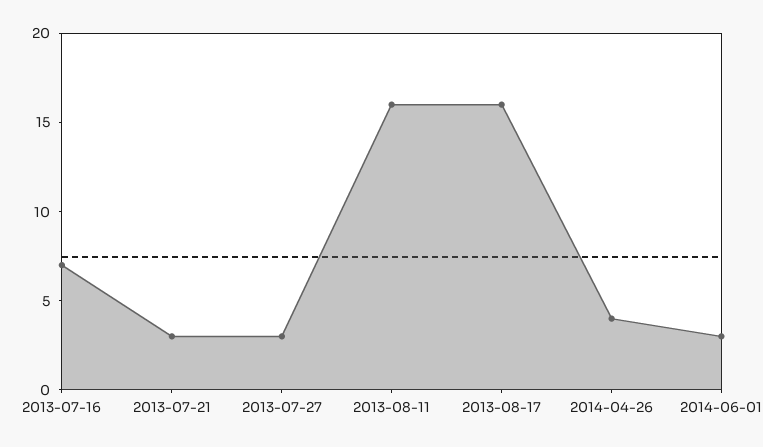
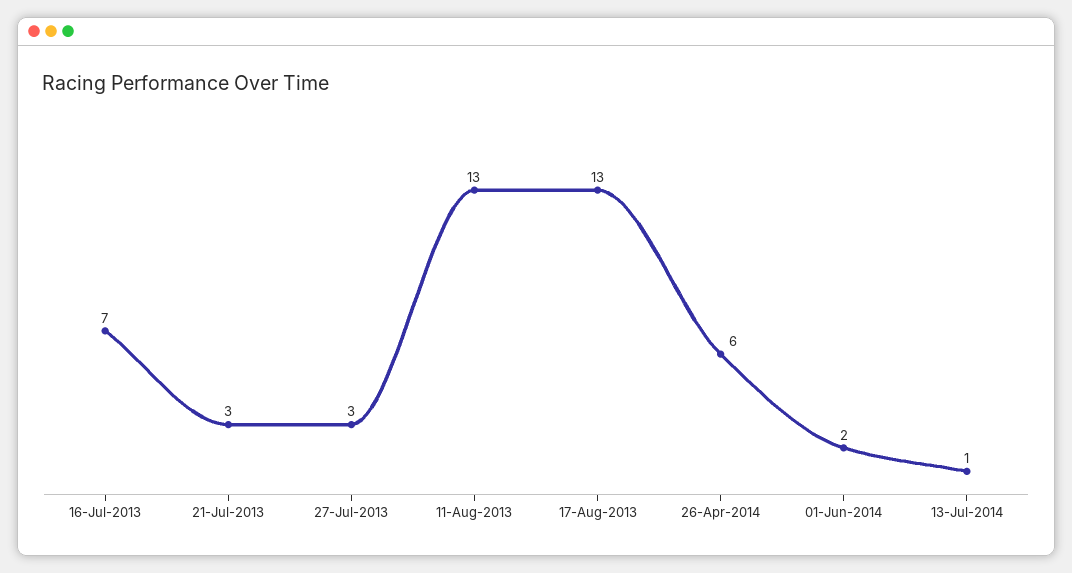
2013-08-11: 16 -> 13
2013-08-17: 16 -> 13
2014-04-26: 4 -> 6
2014-06-01: 3 -> 2
13-Jul-2014: none -> 1

